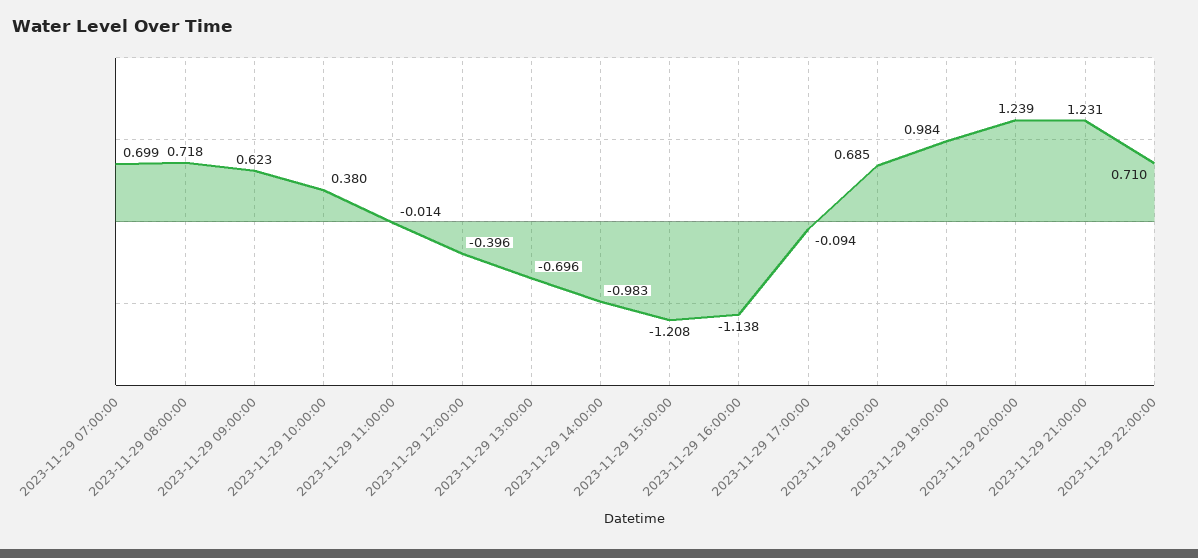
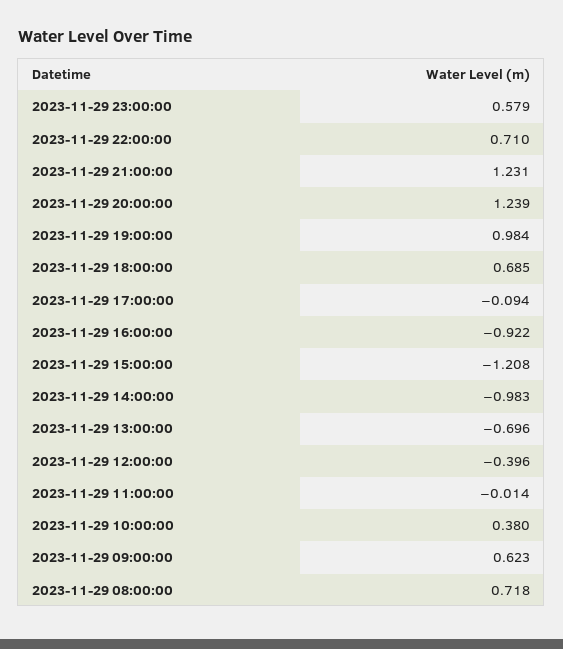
2023-11-29 07:00:00: 0.699 -> none
2023-11-29 16:00:00: -1.138 -> -0.922
2023-11-29 23:00:00: none -> 0.579

